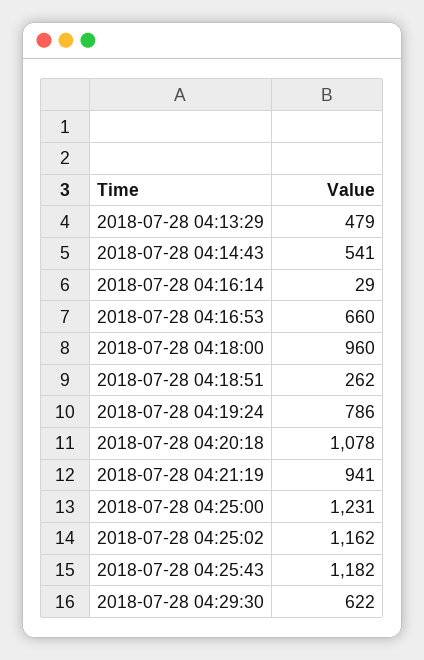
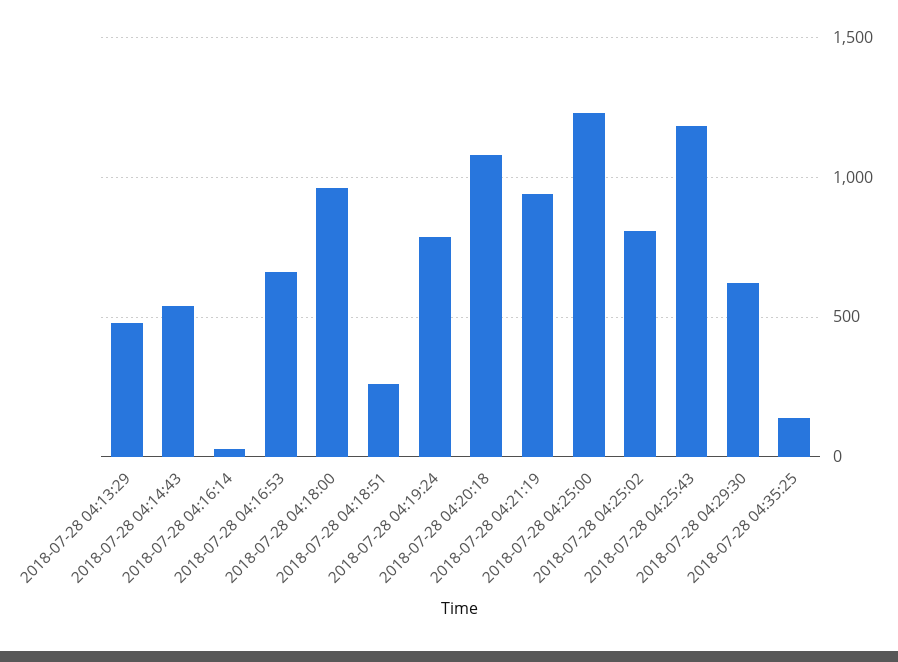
2018-07-28 04:25:02: 1162 -> 800
2018-07-28 04:35:25: none -> 150

